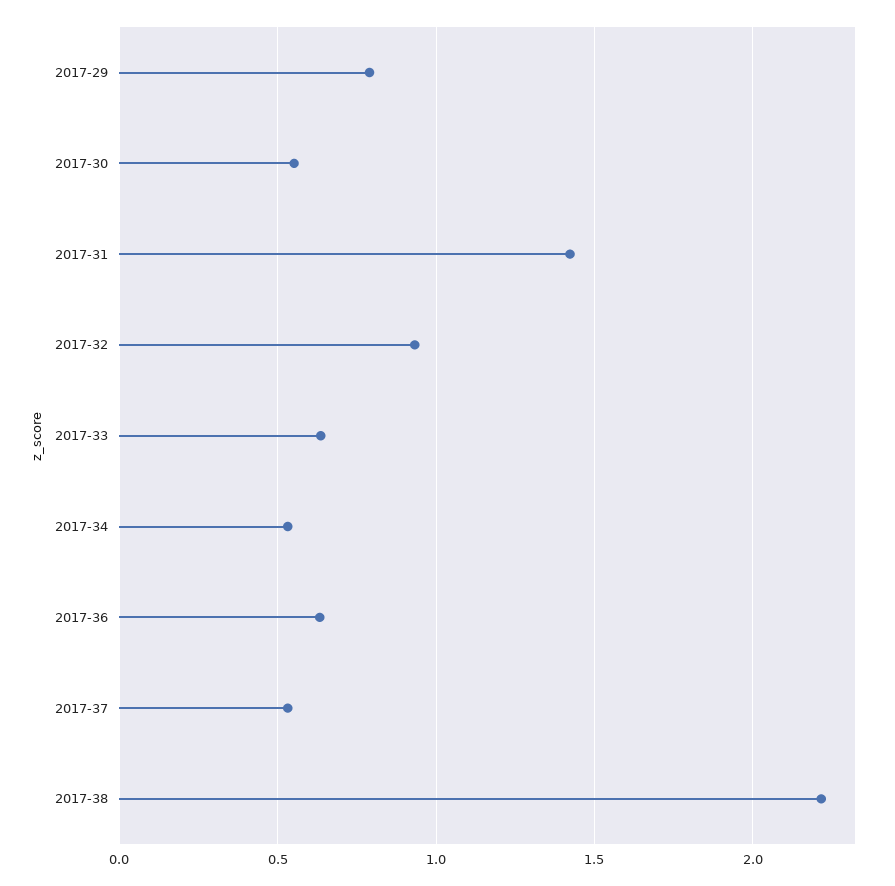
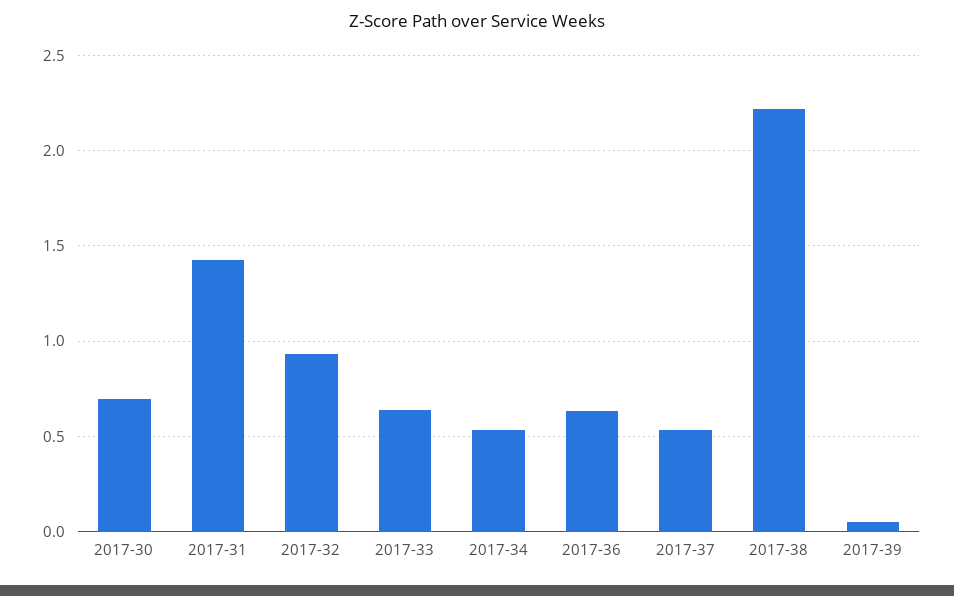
2017-29: 0.8 -> none
2017-30: 0.55 -> 0.7
2017-39: none -> 0.05

